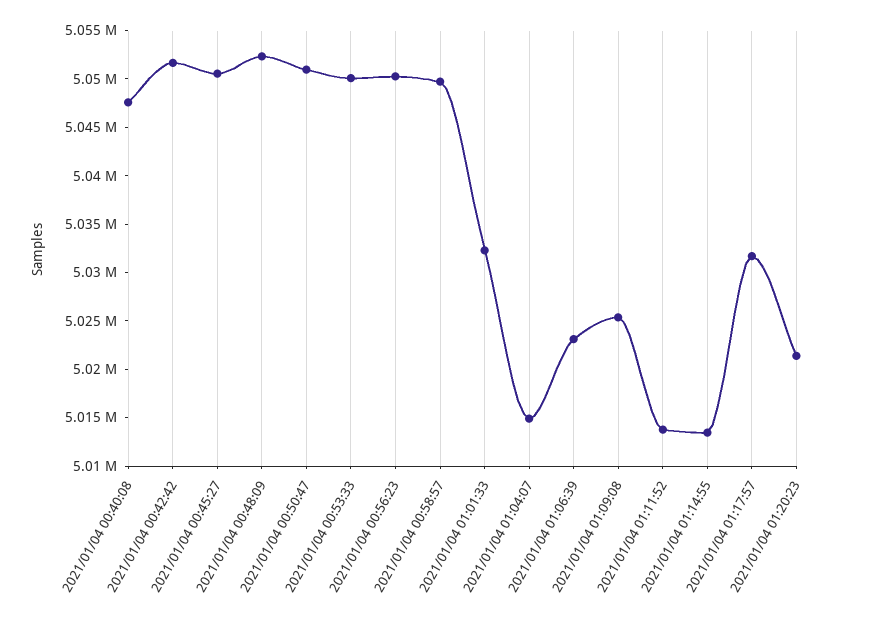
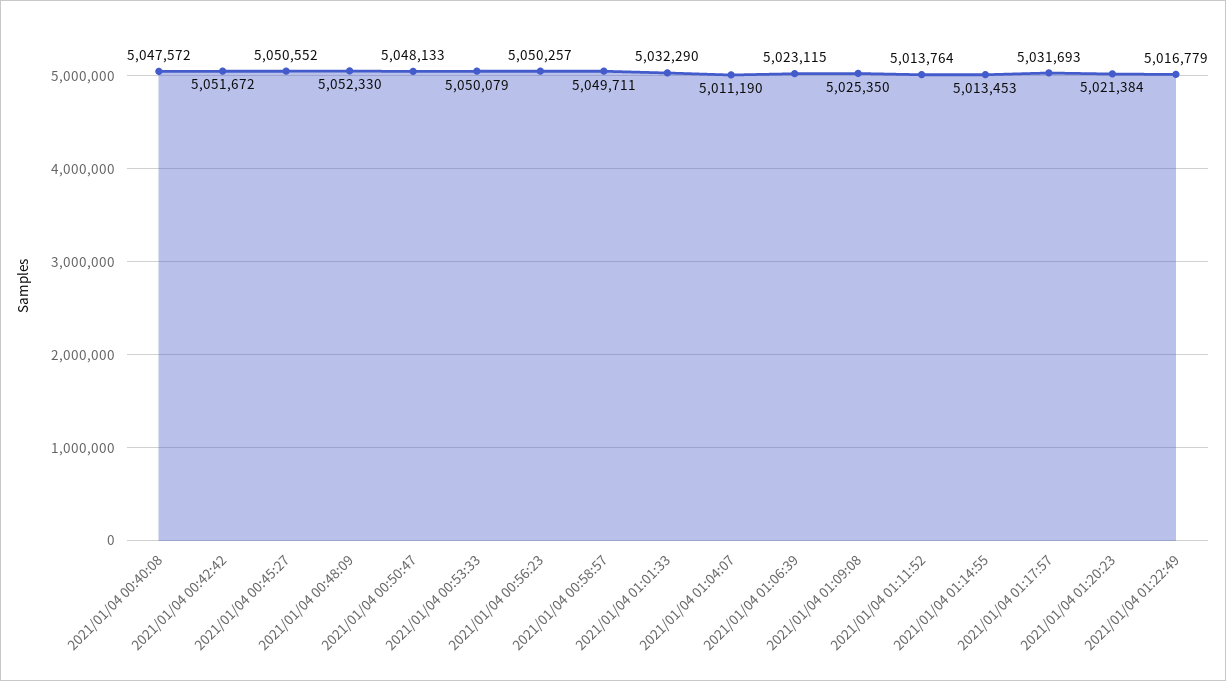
2021/01/04 00:50:47: 5051000 -> 5048133
2021/01/04 01:04:07: 5015000 -> 5011190
2021/01/04 01:22:49: none -> 5016779

